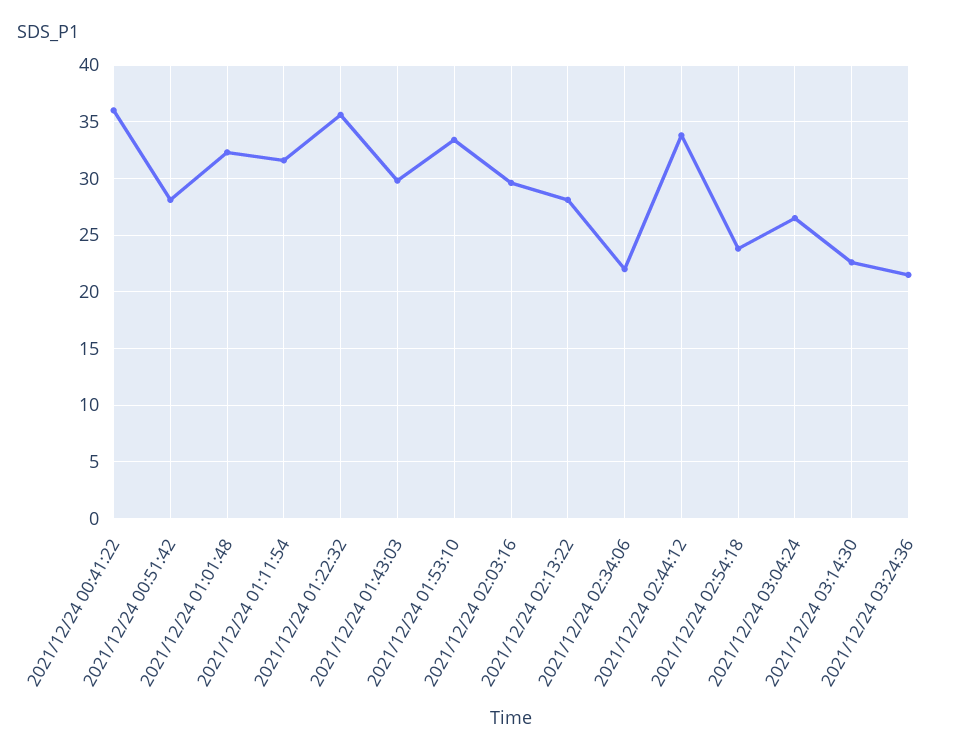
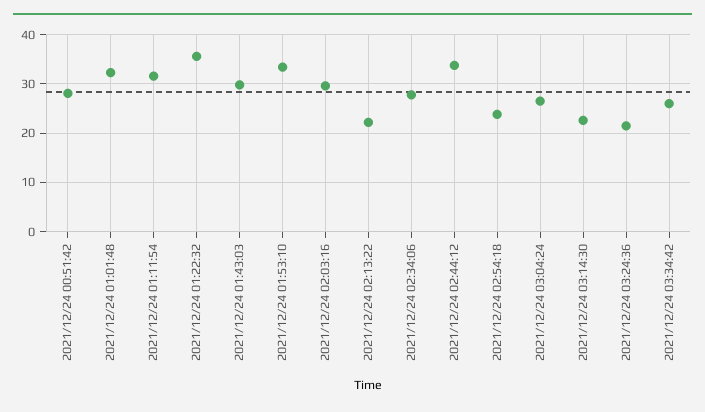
2021/12/24 00:41:22: 36 -> none
2021/12/24 02:13:22: 28 -> 22
2021/12/24 02:34:06: 22 -> 28
2021/12/24 03:34:42: none -> 26

